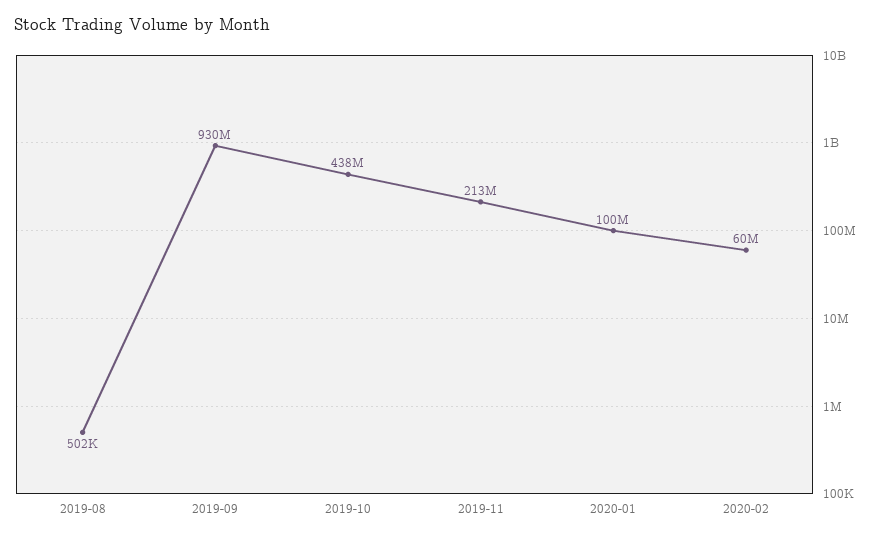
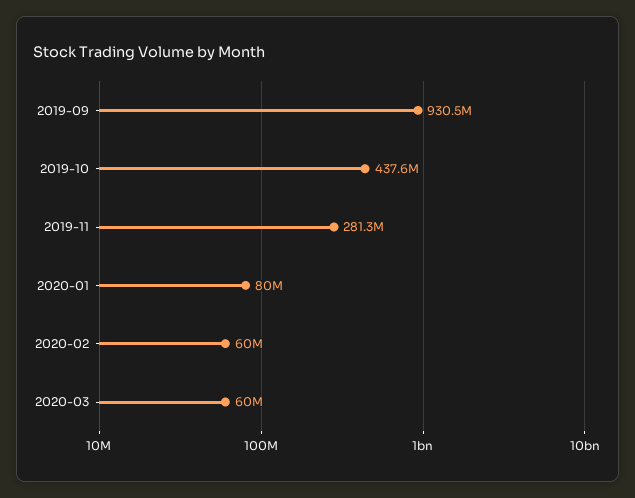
2019-08: 502000 -> none
2019-11: 213000000 -> 281300000
2020-01: 100000000 -> 80000000
2020-03: none -> 60000000

